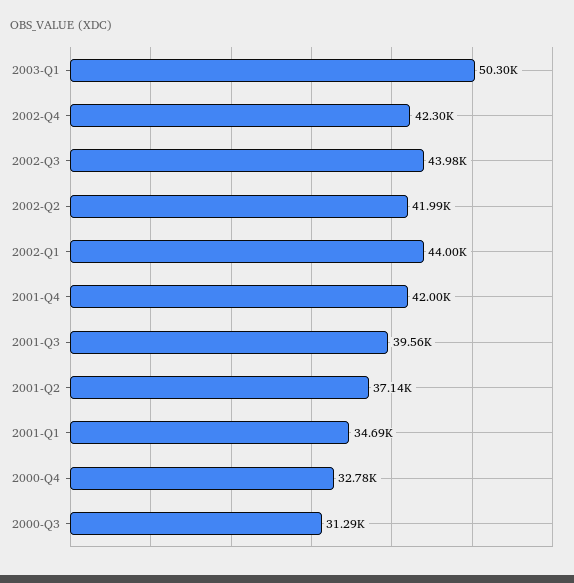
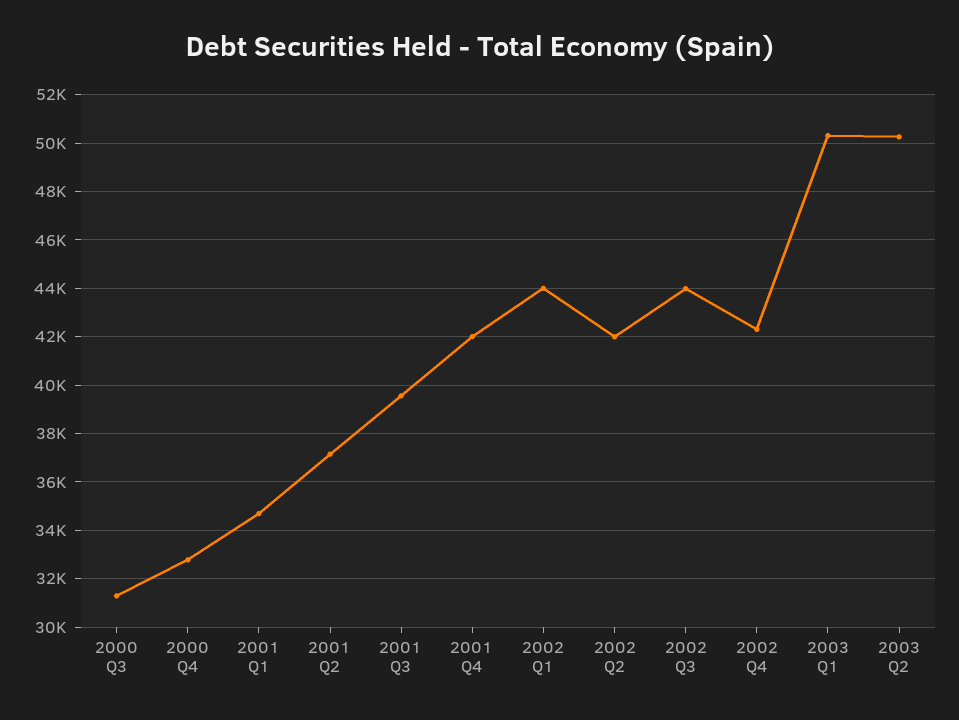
2003 Q2: none -> 50250

